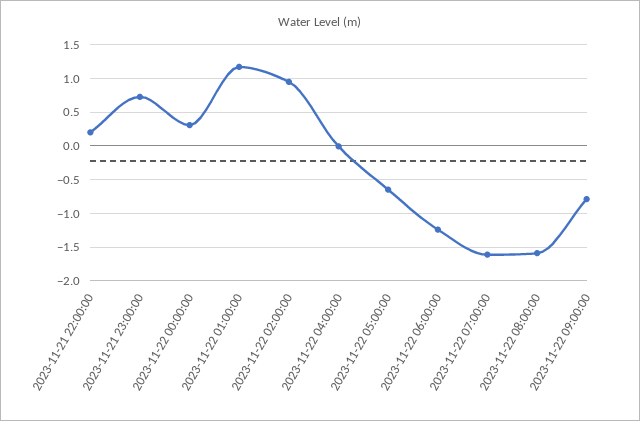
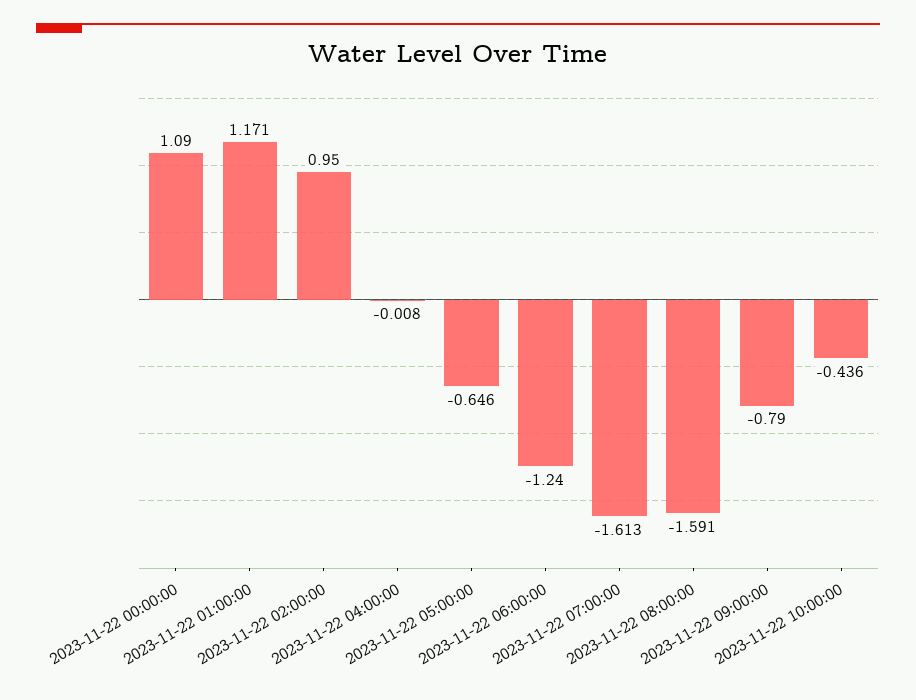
2023-11-21 22:00:00: 0.2 -> none
2023-11-21 23:00:00: 0.7 -> none
2023-11-22 00:00:00: 0.3 -> 1.09
2023-11-22 10:00:00: none -> -0.436

